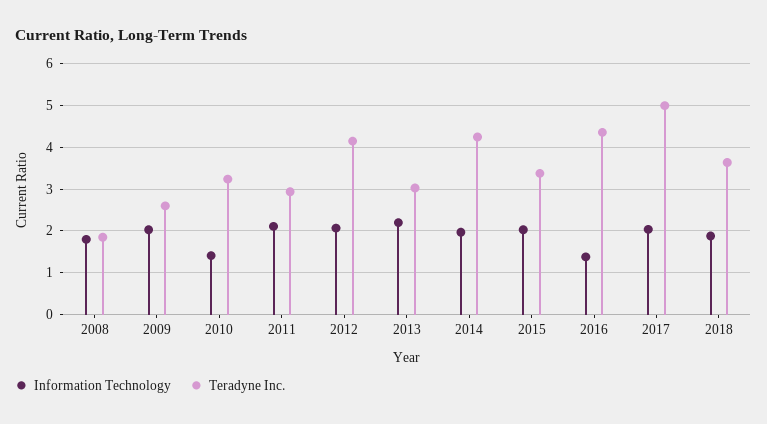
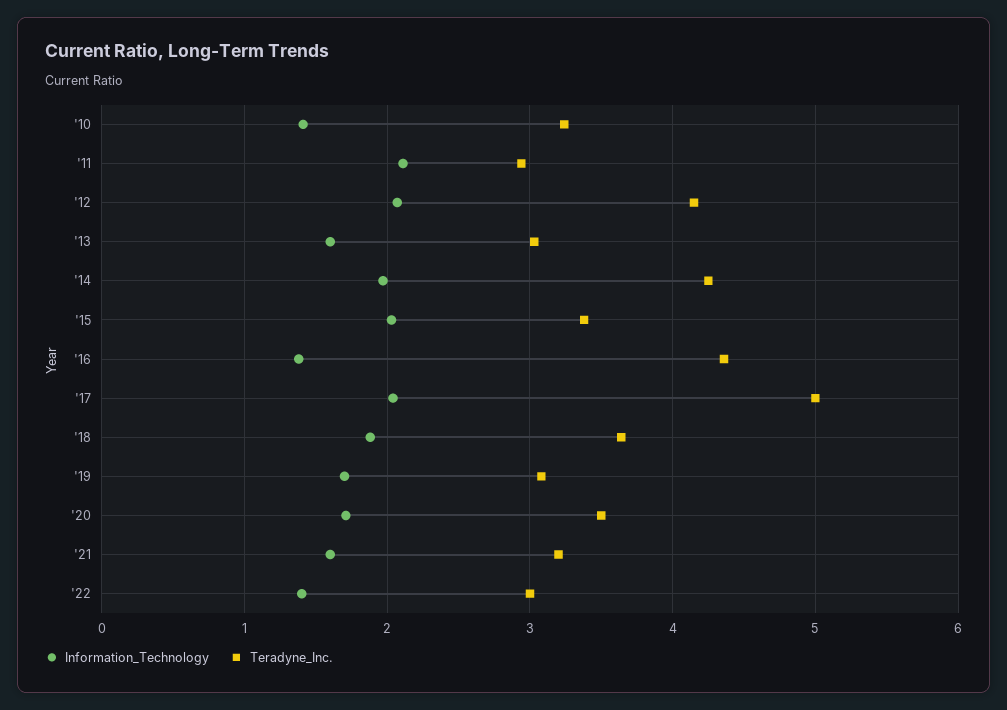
Information Technology, 2008: 1.8 -> none
Teradyne Inc., 2008: 1.8 -> none
Information Technology, 2009: 2 -> none
Teradyne Inc., 2009: 2.6 -> none
Information Technology, 2013: 2.2 -> 1.6
Information Technology, '19: none -> 1.7
Teradyne Inc., '19: none -> 3.1
Information Technology, '20: none -> 1.7
Teradyne Inc., '20: none -> 3.5
Information Technology, '21: none -> 1.6
Teradyne Inc., '21: none -> 3.2
Information Technology, '22: none -> 1.4
Teradyne Inc., '22: none -> 3

